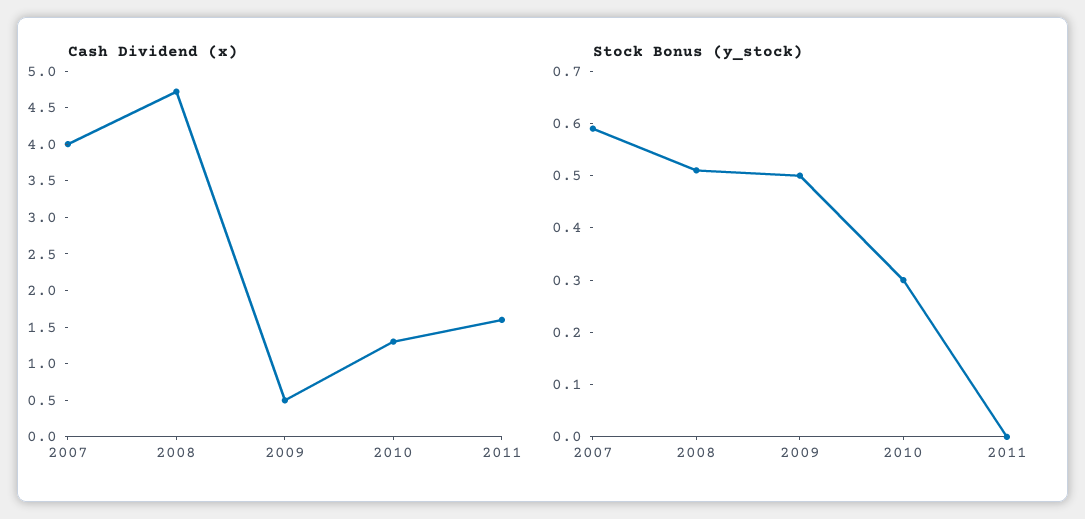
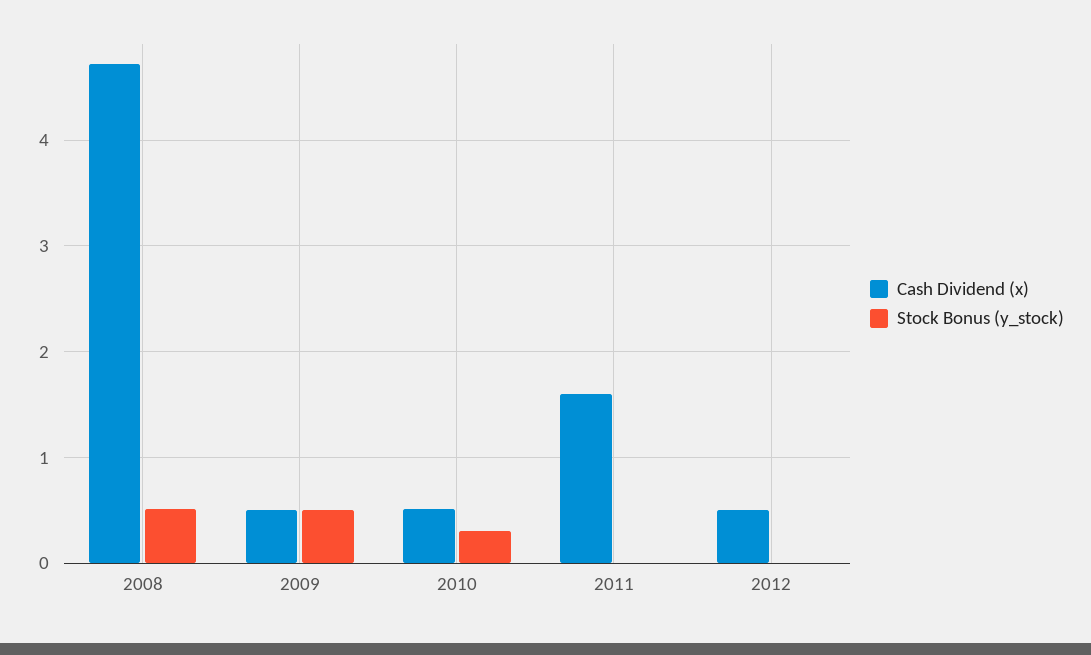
Cash Dividend (x), 2007: 4 -> none
Cash Dividend (x), 2010: 1.25 -> 0.5
Stock Bonus (y_stock), 2007: 0.6 -> none
Cash Dividend (x), 2012: none -> 0.5
Stock Bonus (y_stock), 2012: none -> 0

